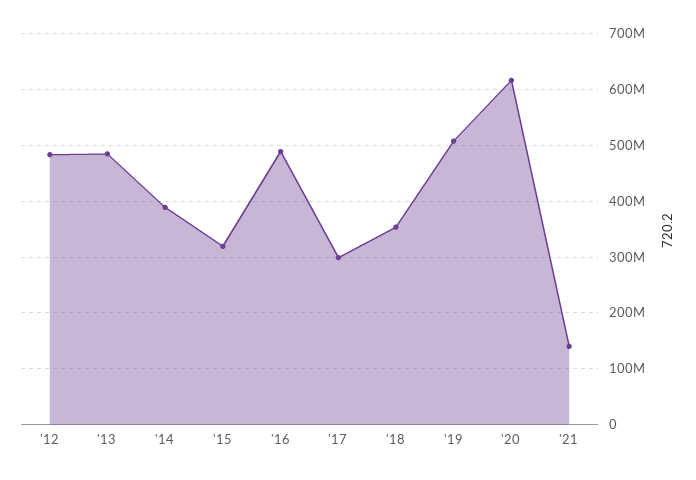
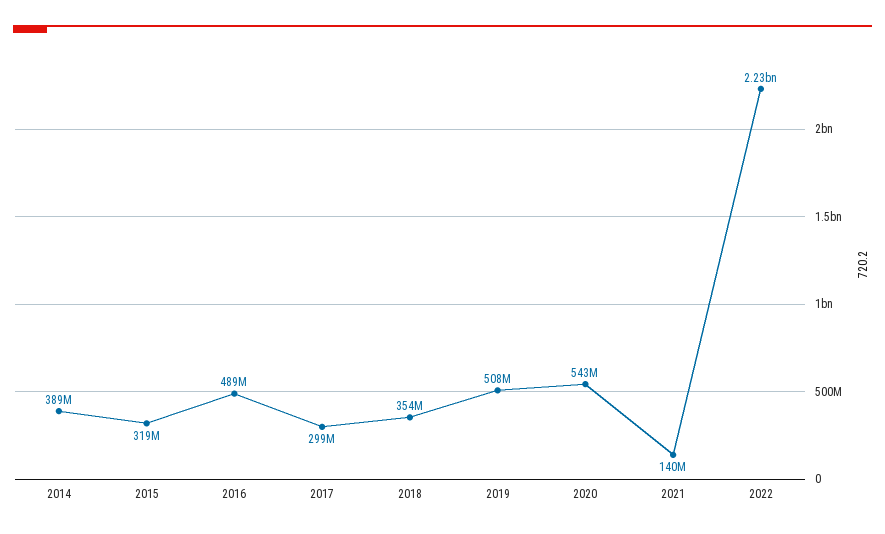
'12: 480000000 -> none
'13: 480000000 -> none
'20: 620000000 -> 543000000
2022: none -> 2230000000

